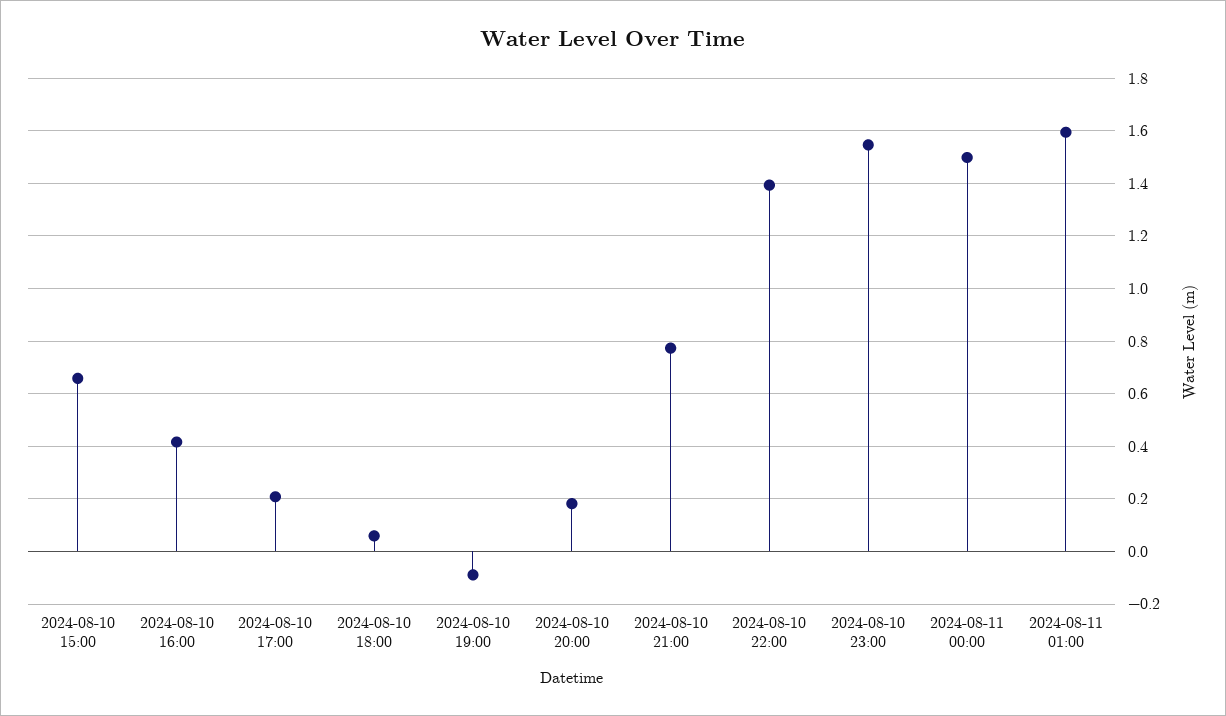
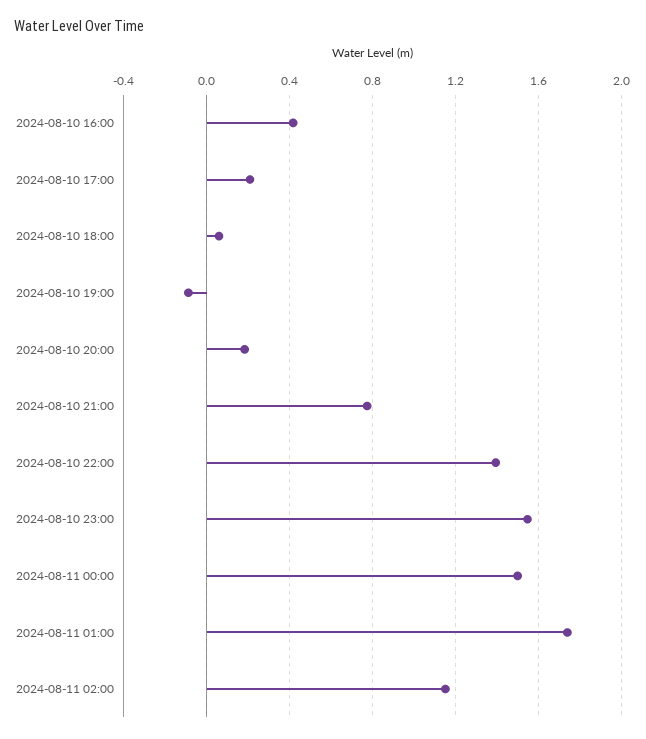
2024-08-10 15:00: 0.65 -> none
2024-08-11 01:00: 1.6 -> 1.75
2024-08-11 02:00: none -> 1.15

